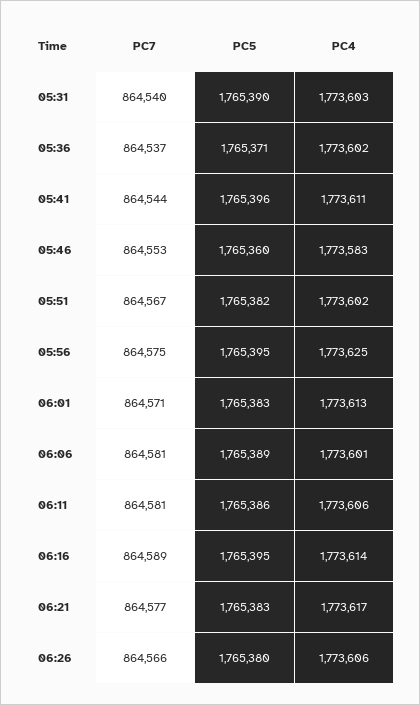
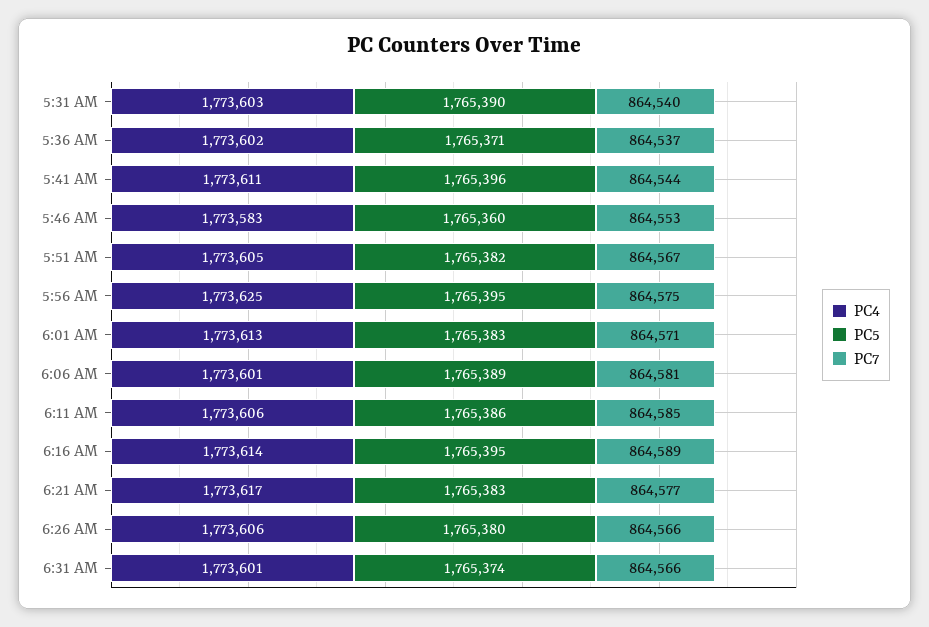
PC4, 05:51: 1773602 -> 1773605
PC7, 06:11: 864581 -> 864585
PC4, 6:31 AM: none -> 1773601
PC5, 6:31 AM: none -> 1765374
PC7, 6:31 AM: none -> 864566

